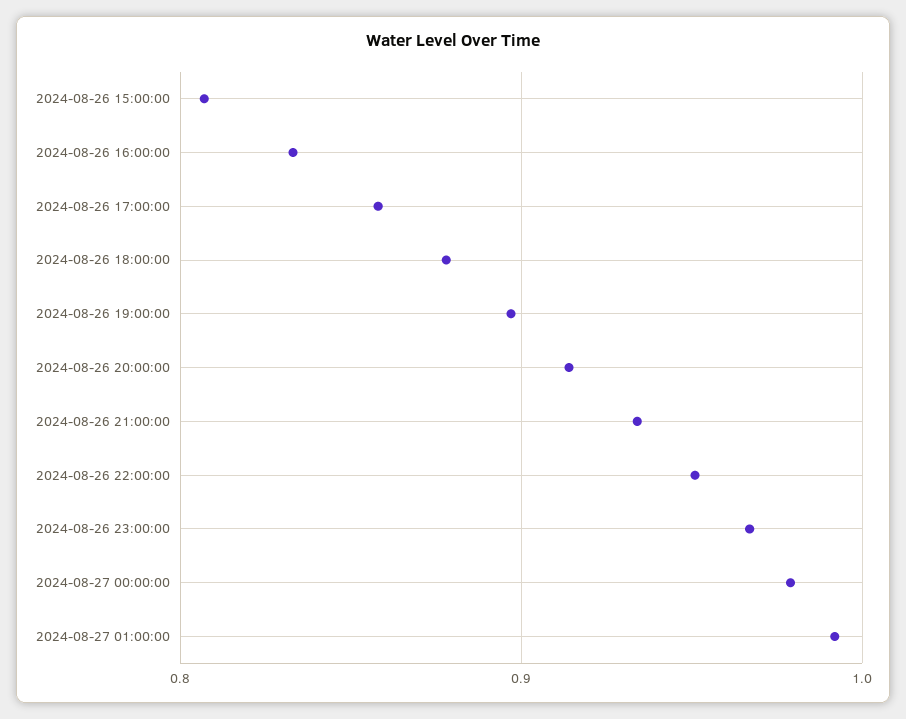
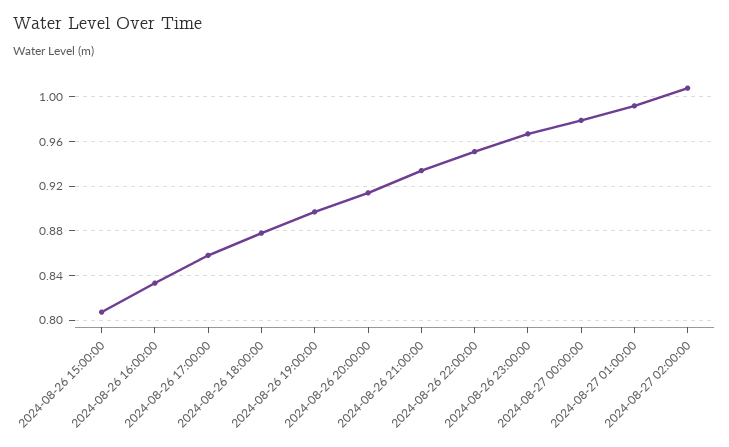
2024-08-27 02:00:00: none -> 1.01

